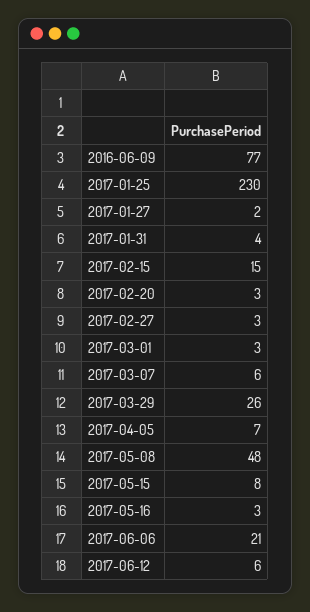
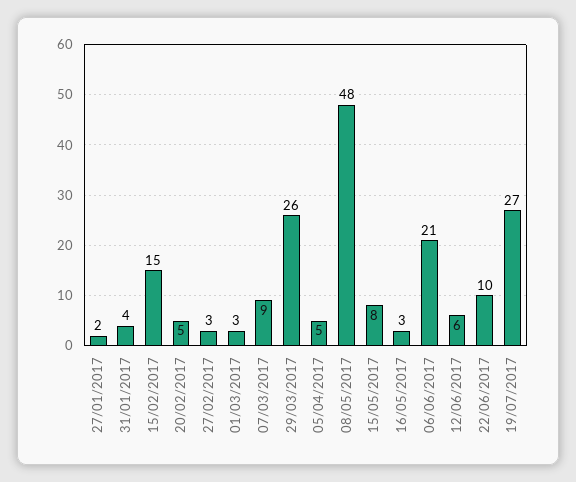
2016-06-09: 77 -> none
2017-01-25: 230 -> none
2017-02-20: 3 -> 5
2017-03-07: 6 -> 9
2017-04-05: 7 -> 5
22/06/2017: none -> 10
19/07/2017: none -> 27

